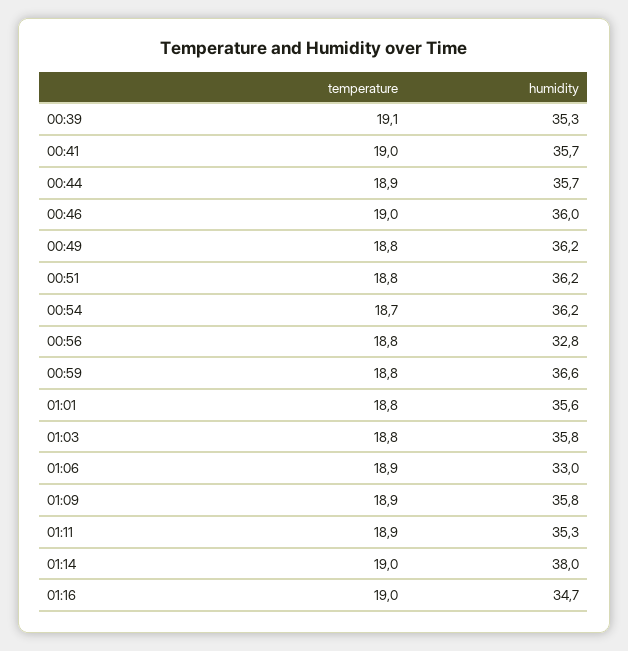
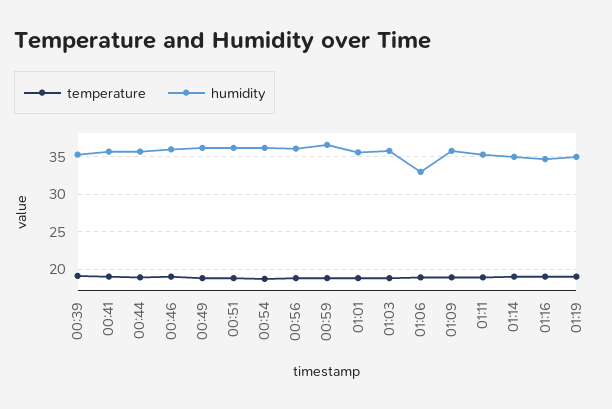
humidity, 00:56: 32.8 -> 36
humidity, 01:14: 38 -> 35
temperature, 01:19: none -> 19
humidity, 01:19: none -> 35

